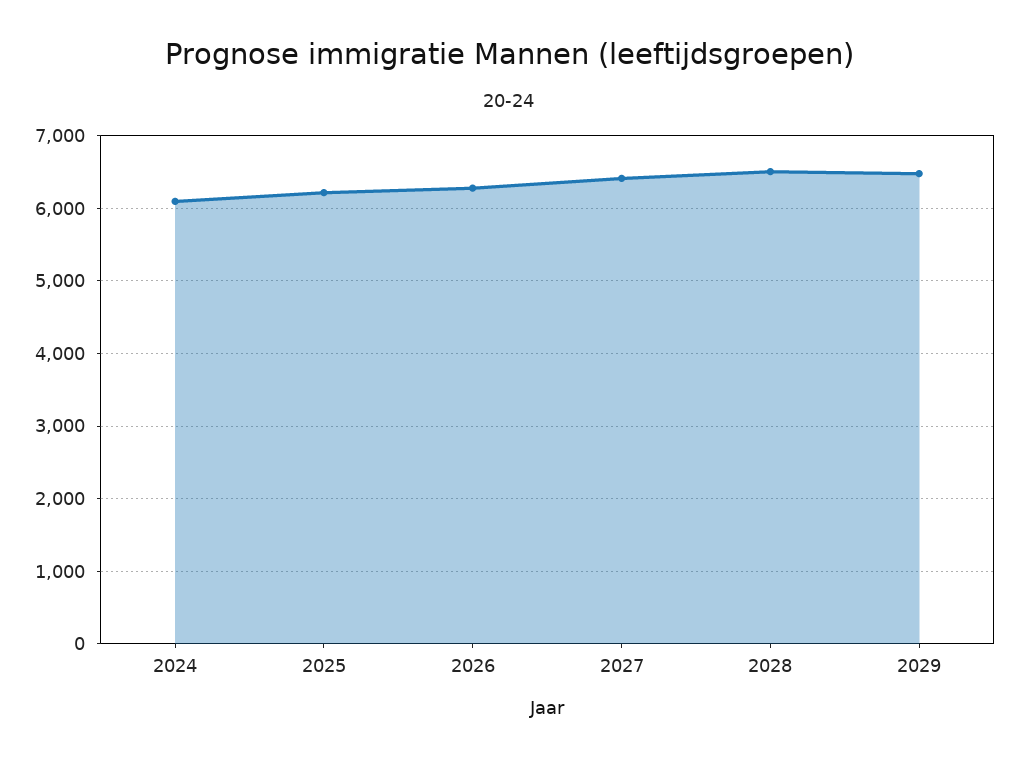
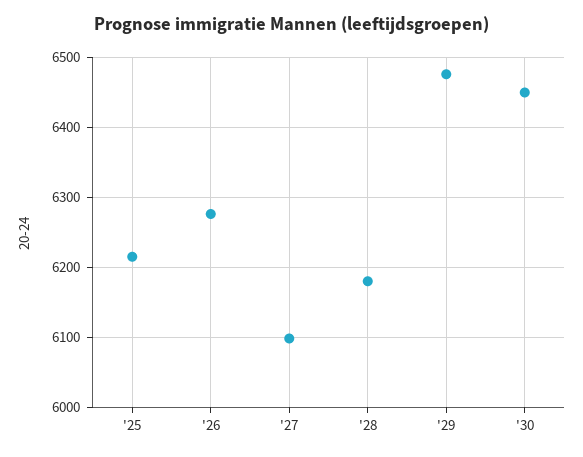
2024: 6100 -> none
2027: 6400 -> 6100
2028: 6500 -> 6180
'30: none -> 6450

